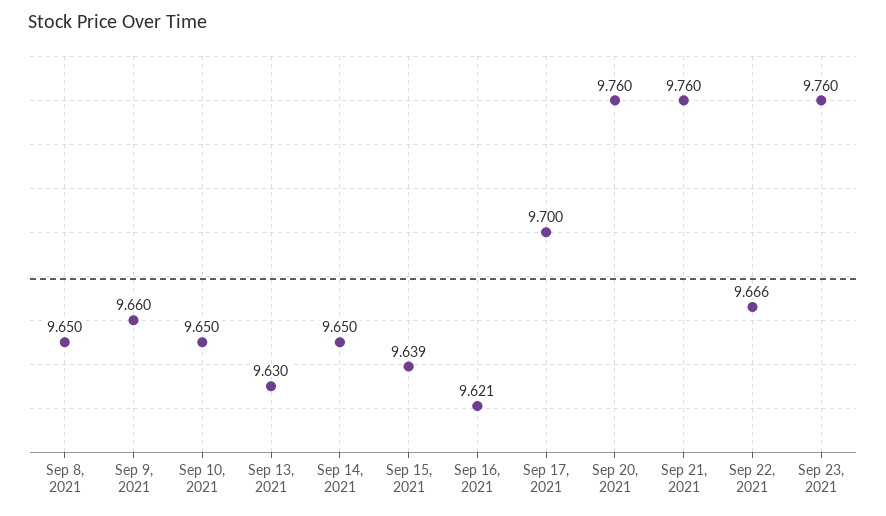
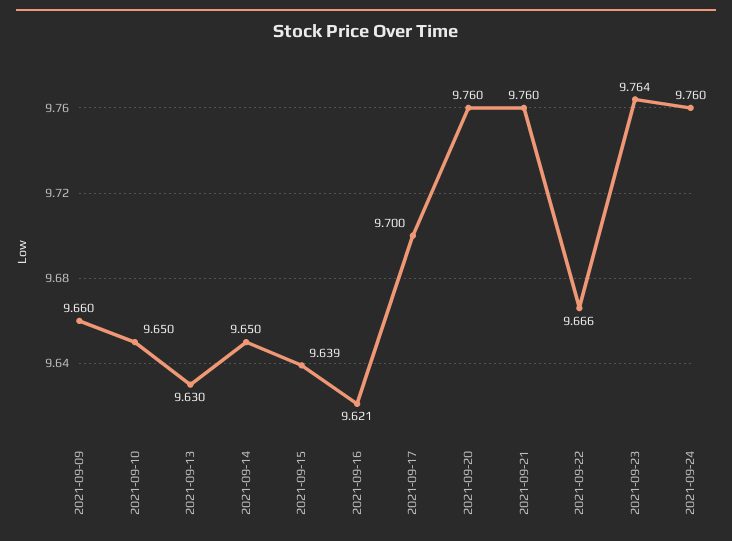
Sep 8, 2021: 9.65 -> none
Sep 23, 2021: 9.76 -> 9.764
2021-09-24: none -> 9.76

